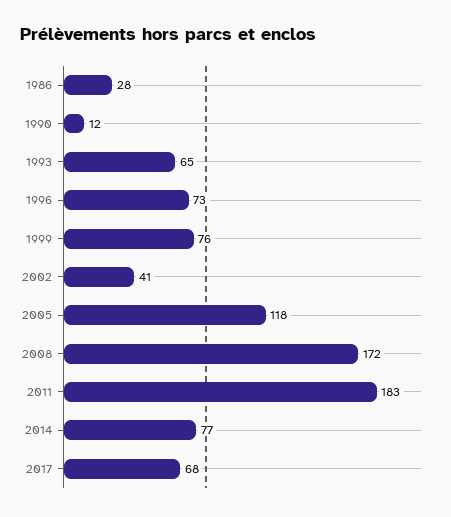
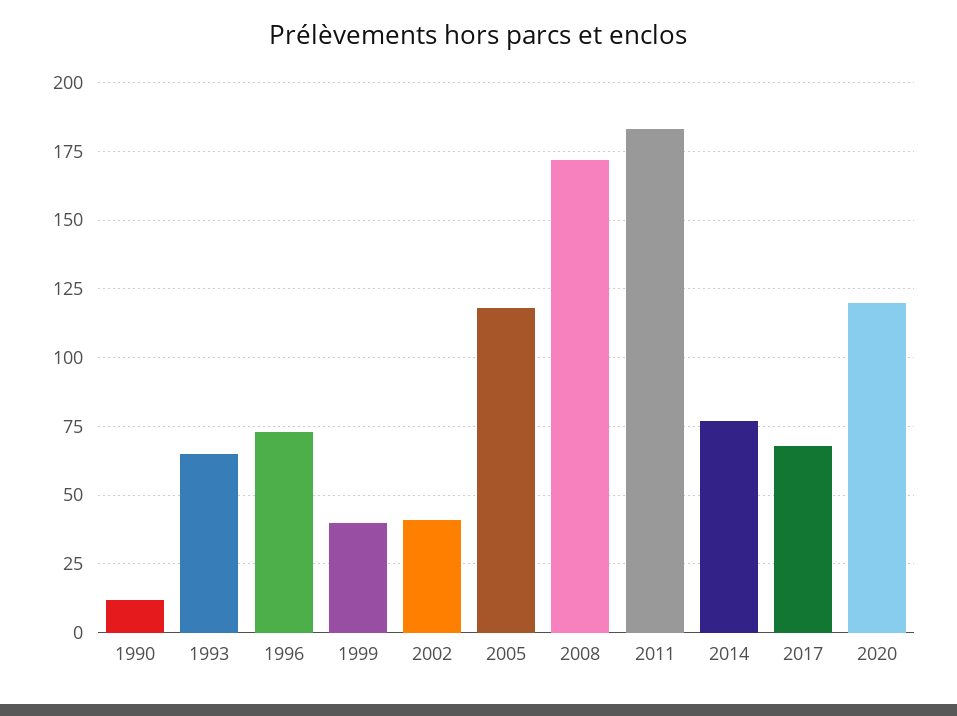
1986: 28 -> none
1999: 76 -> 40
2020: none -> 120

